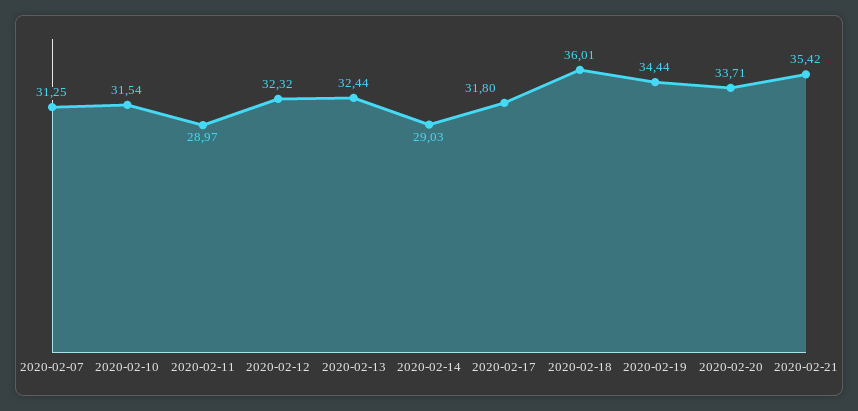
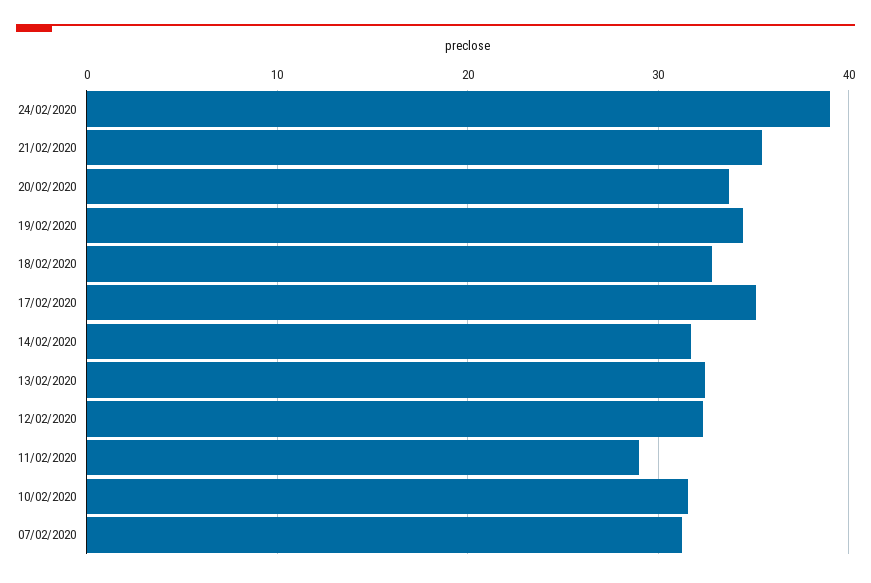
2020-02-14: 29.03 -> 32
2020-02-17: 31.8 -> 35
2020-02-18: 36.01 -> 33
24/02/2020: none -> 39

